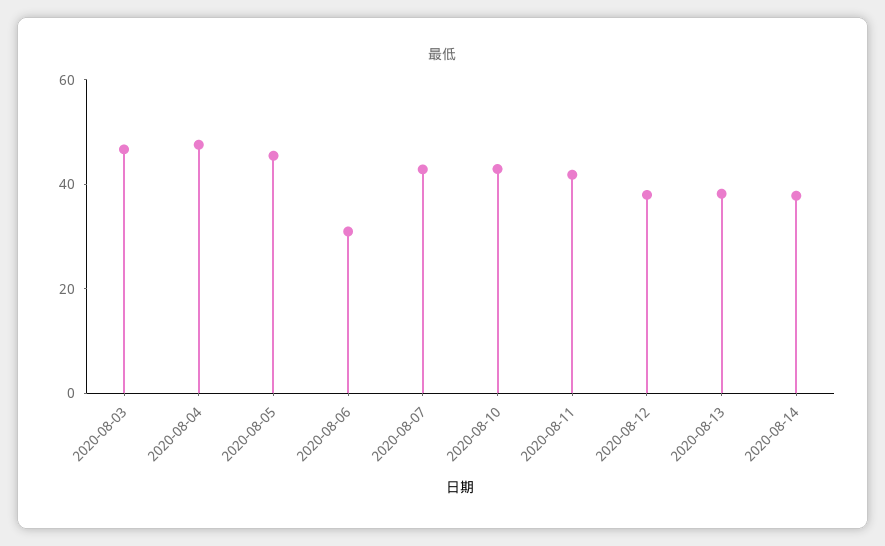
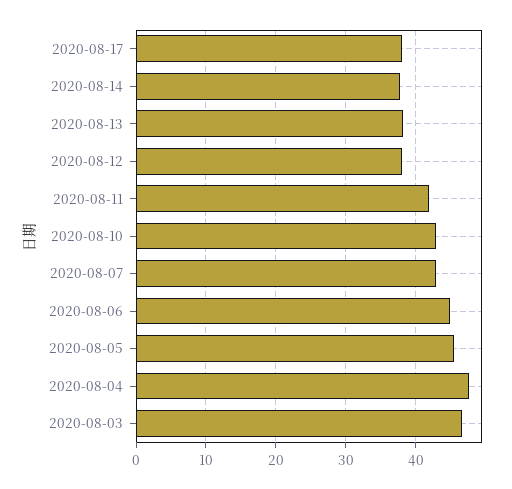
2020-08-06: 30 -> 45
2020-08-17: none -> 38

